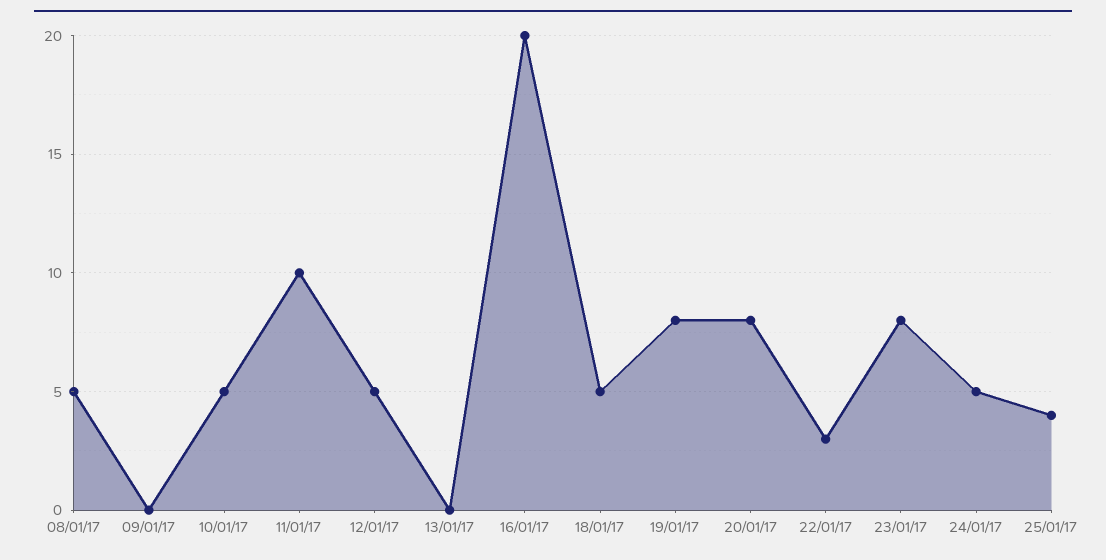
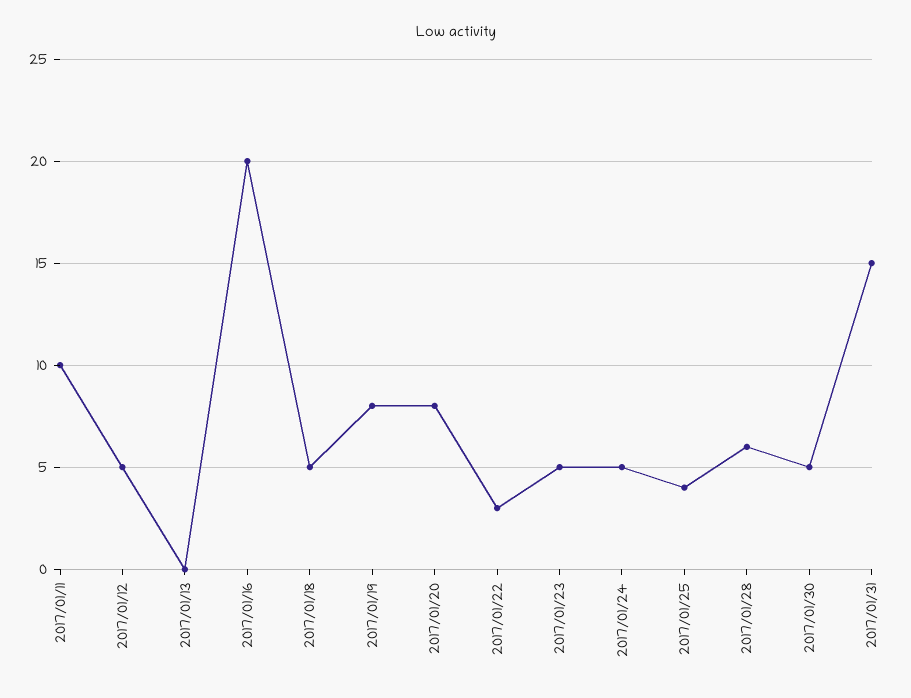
08/01/17: 5 -> none
09/01/17: 0 -> none
10/01/17: 5 -> none
23/01/17: 8 -> 5
2017/01/28: none -> 6
2017/01/30: none -> 5
2017/01/31: none -> 15

